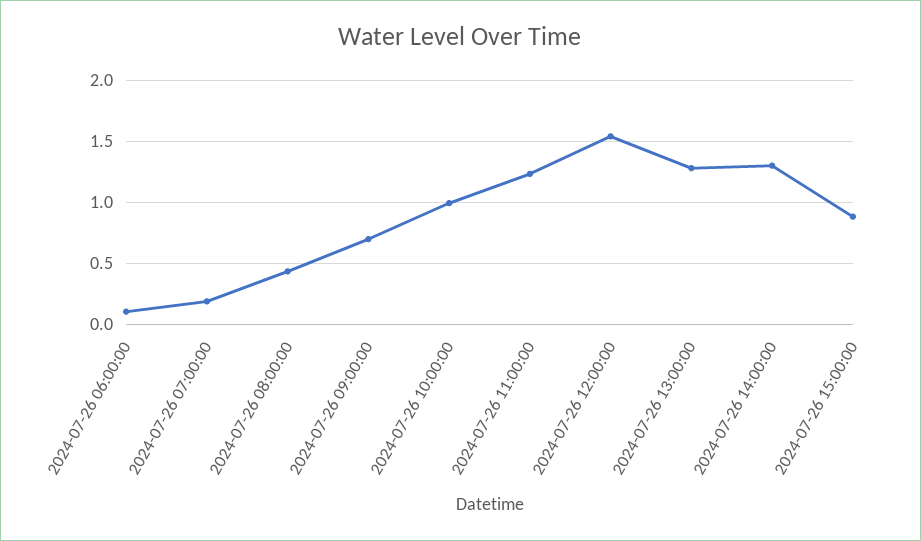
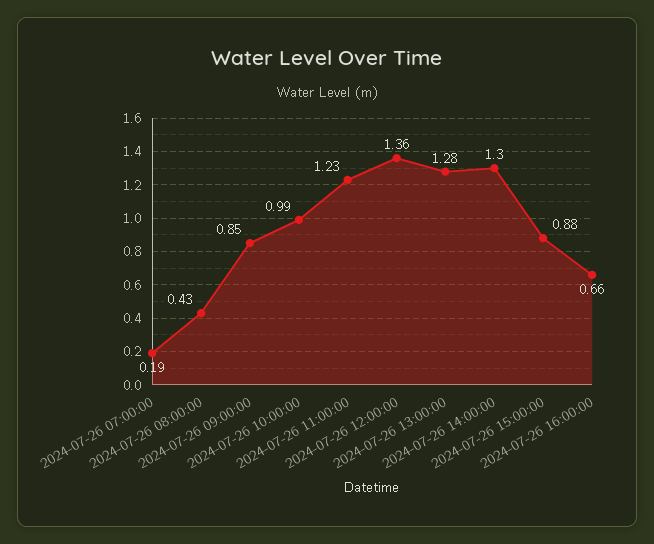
2024-07-26 06:00:00: 0.1 -> none
2024-07-26 09:00:00: 0.7 -> 0.85
2024-07-26 12:00:00: 1.55 -> 1.36
2024-07-26 16:00:00: none -> 0.66

